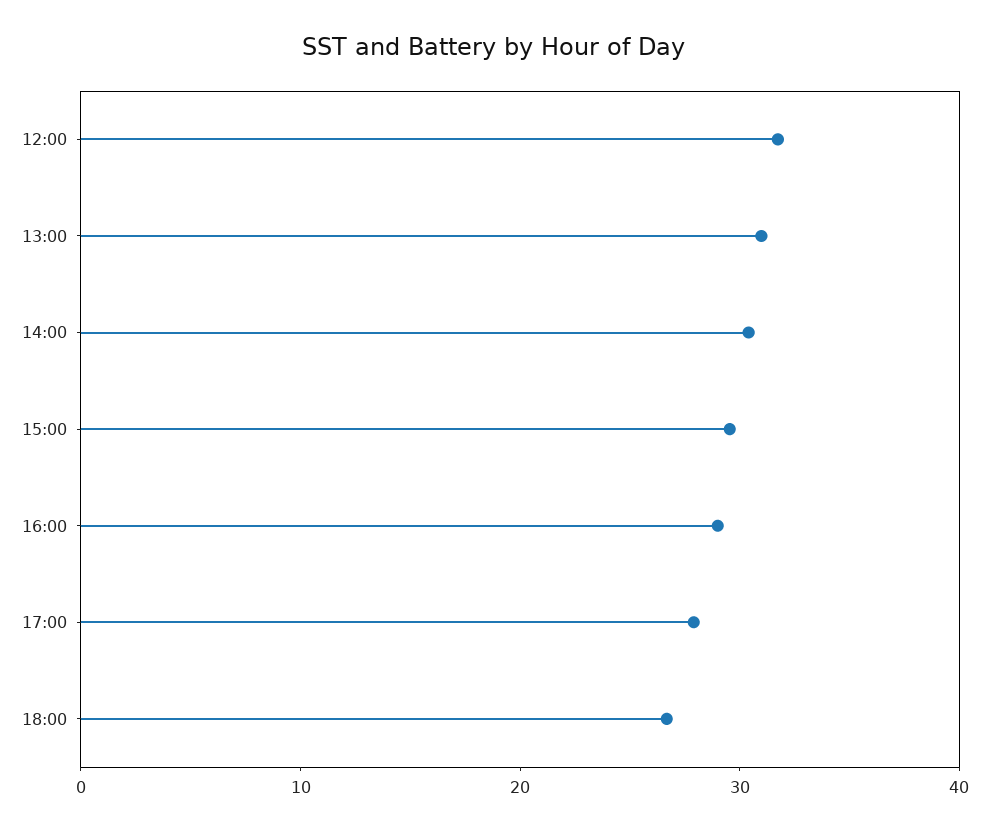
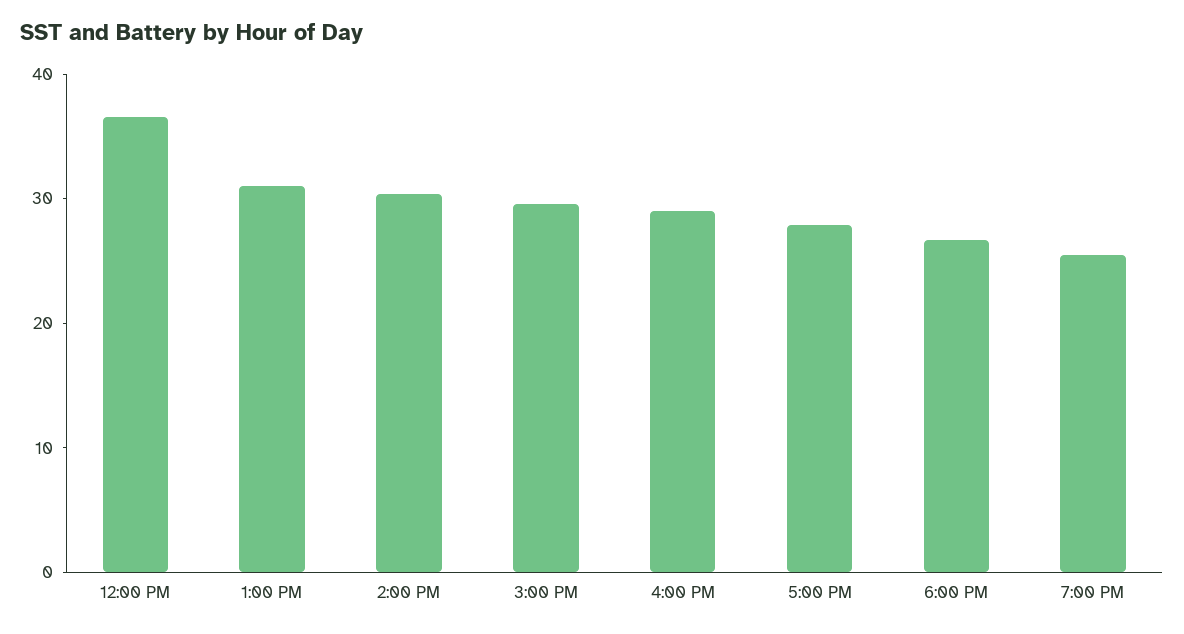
12:00: 32 -> 36
7:00 PM: none -> 26

